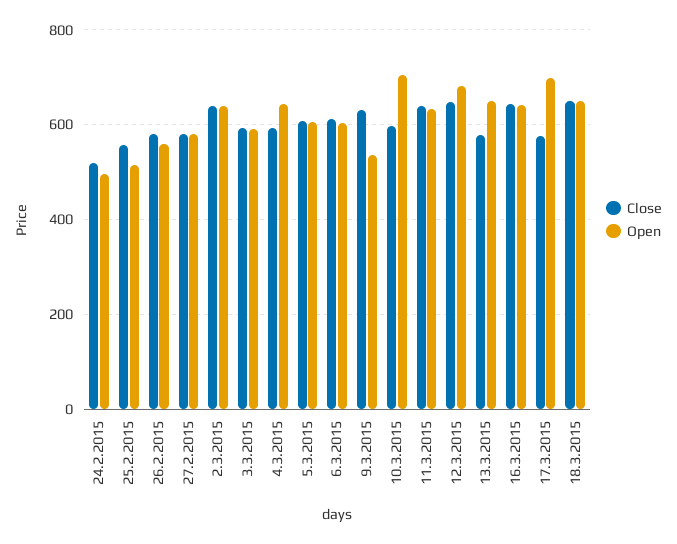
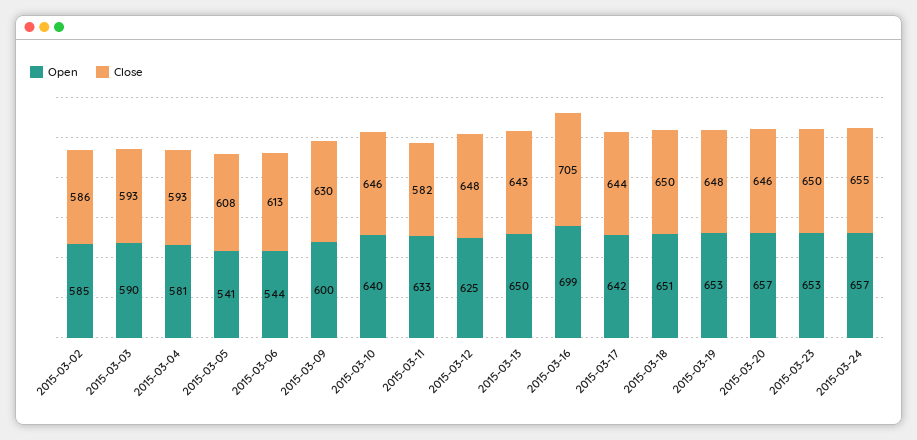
Close, 24.2.2015: 520 -> none
Open, 24.2.2015: 500 -> none
Close, 25.2.2015: 560 -> none
Open, 25.2.2015: 520 -> none
Close, 26.2.2015: 580 -> none
Open, 26.2.2015: 560 -> none
Close, 27.2.2015: 580 -> none
Open, 27.2.2015: 580 -> none
Close, 2.3.2015: 640 -> 586
Open, 2.3.2015: 640 -> 585
Open, 4.3.2015: 640 -> 581
Open, 5.3.2015: 600 -> 541
Open, 6.3.2015: 600 -> 544
Open, 9.3.2015: 540 -> 600
Close, 10.3.2015: 600 -> 646
Open, 10.3.2015: 700 -> 640
Close, 11.3.2015: 640 -> 582
Open, 12.3.2015: 680 -> 625
Close, 13.3.2015: 580 -> 643
Close, 16.3.2015: 640 -> 705
Open, 16.3.2015: 640 -> 699
Close, 17.3.2015: 580 -> 644
Open, 17.3.2015: 700 -> 642
Open, 2015-03-19: none -> 653
Close, 2015-03-19: none -> 648
Open, 2015-03-20: none -> 657
Close, 2015-03-20: none -> 646
Open, 2015-03-23: none -> 653
Close, 2015-03-23: none -> 650
Open, 2015-03-24: none -> 657
Close, 2015-03-24: none -> 655

